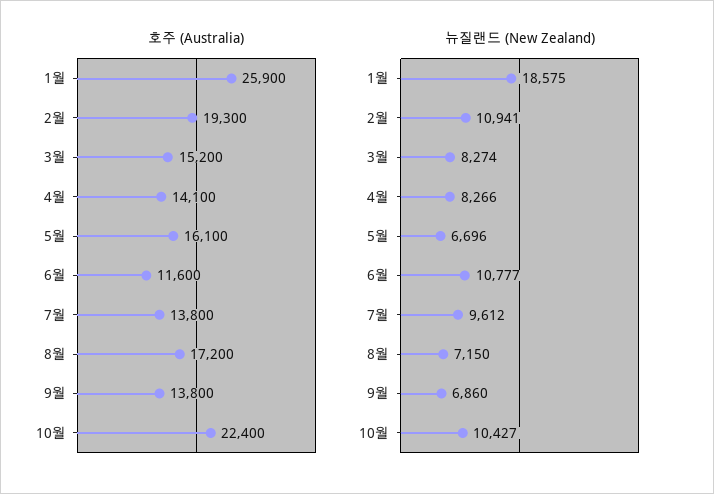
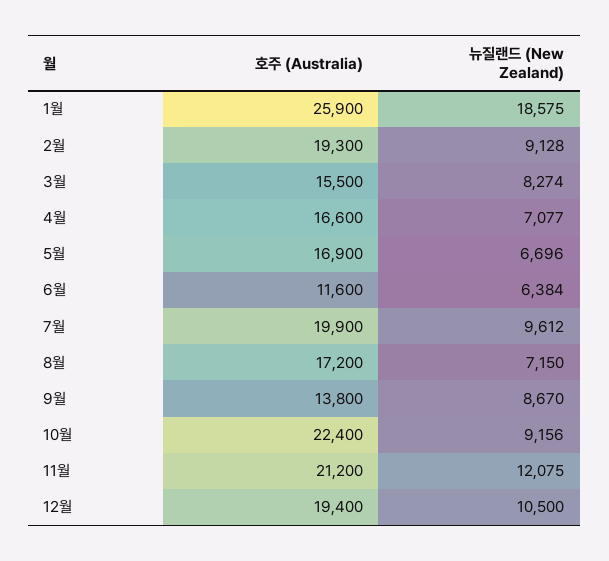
호주 (Australia), 3월: 15200 -> 15500
호주 (Australia), 4월: 14100 -> 16600
호주 (Australia), 5월: 16100 -> 16900
호주 (Australia), 7월: 13800 -> 19900
뉴질랜드 (New Zealand), 2월: 10941 -> 9128
뉴질랜드 (New Zealand), 4월: 8266 -> 7077
뉴질랜드 (New Zealand), 6월: 10777 -> 6384
뉴질랜드 (New Zealand), 9월: 6860 -> 8670
뉴질랜드 (New Zealand), 10월: 10427 -> 9156
호주 (Australia), 11월: none -> 21200
뉴질랜드 (New Zealand), 11월: none -> 12075
호주 (Australia), 12월: none -> 19400
뉴질랜드 (New Zealand), 12월: none -> 10500

